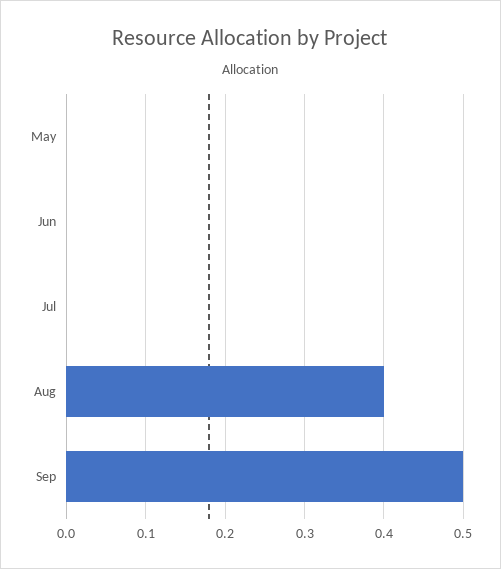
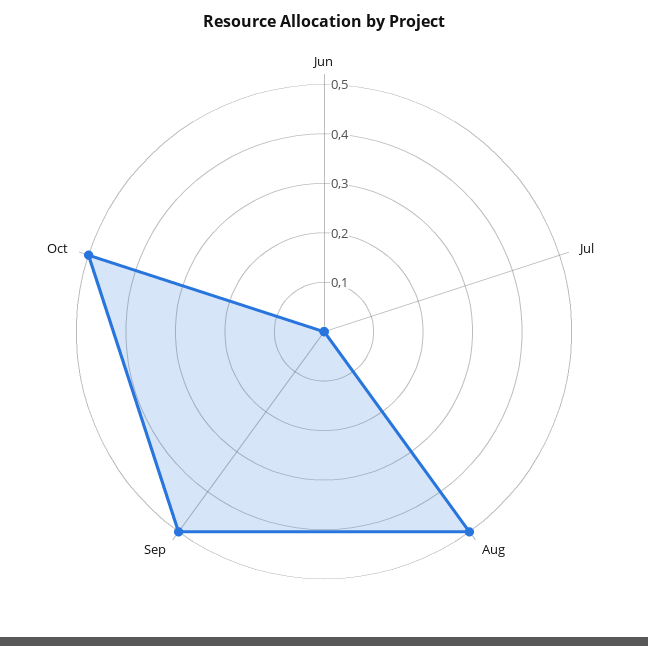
May: 0 -> none
Aug: 0.4 -> 0.5
Oct: none -> 0.5

